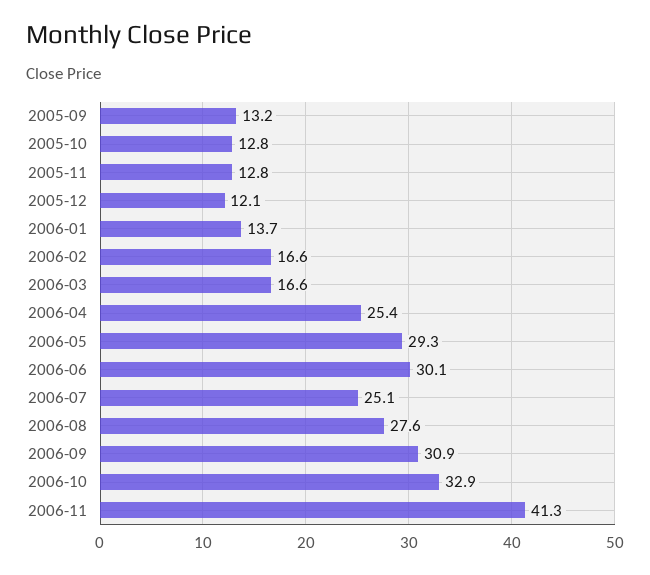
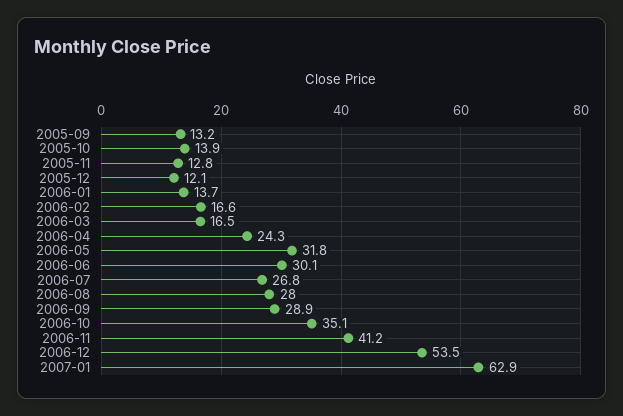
2005-10: 12.8 -> 13.9
2006-03: 16.6 -> 16.5
2006-04: 25.4 -> 24.3
2006-05: 29.3 -> 31.8
2006-07: 25.1 -> 26.8
2006-08: 27.6 -> 28
2006-09: 30.9 -> 28.9
2006-10: 32.9 -> 35.1
2006-11: 41.3 -> 41.2
2006-12: none -> 53.5
2007-01: none -> 62.9

